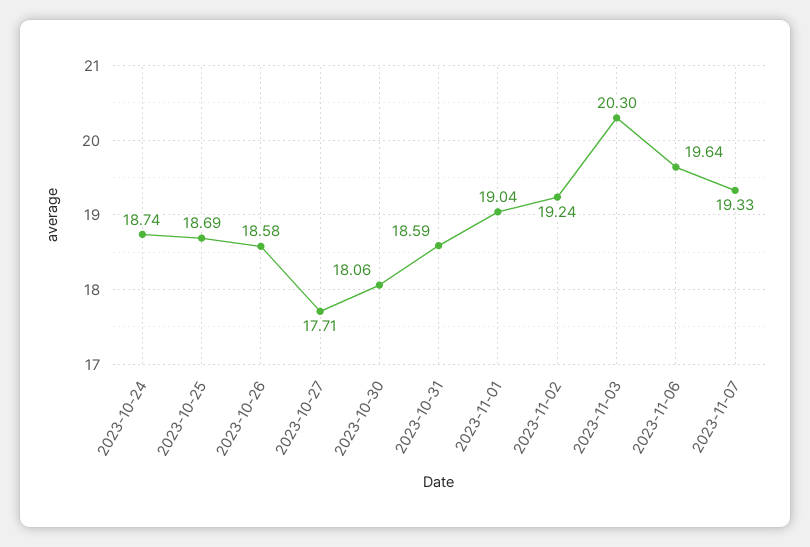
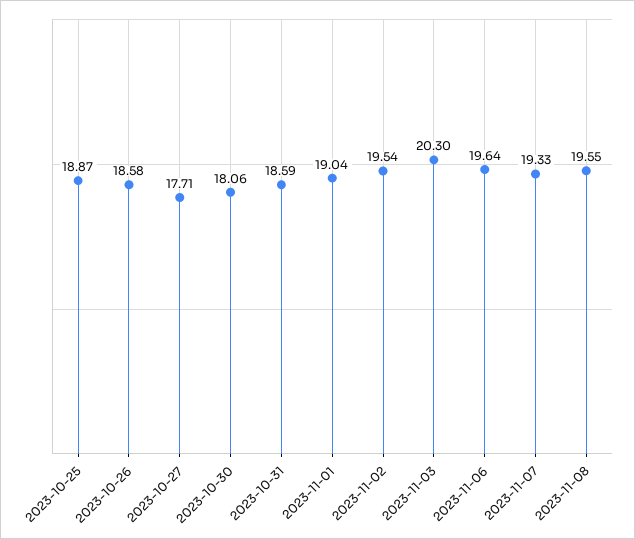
2023-10-24: 18.74 -> none
2023-10-25: 18.69 -> 18.87
2023-11-02: 19.24 -> 19.54
2023-11-08: none -> 19.55

